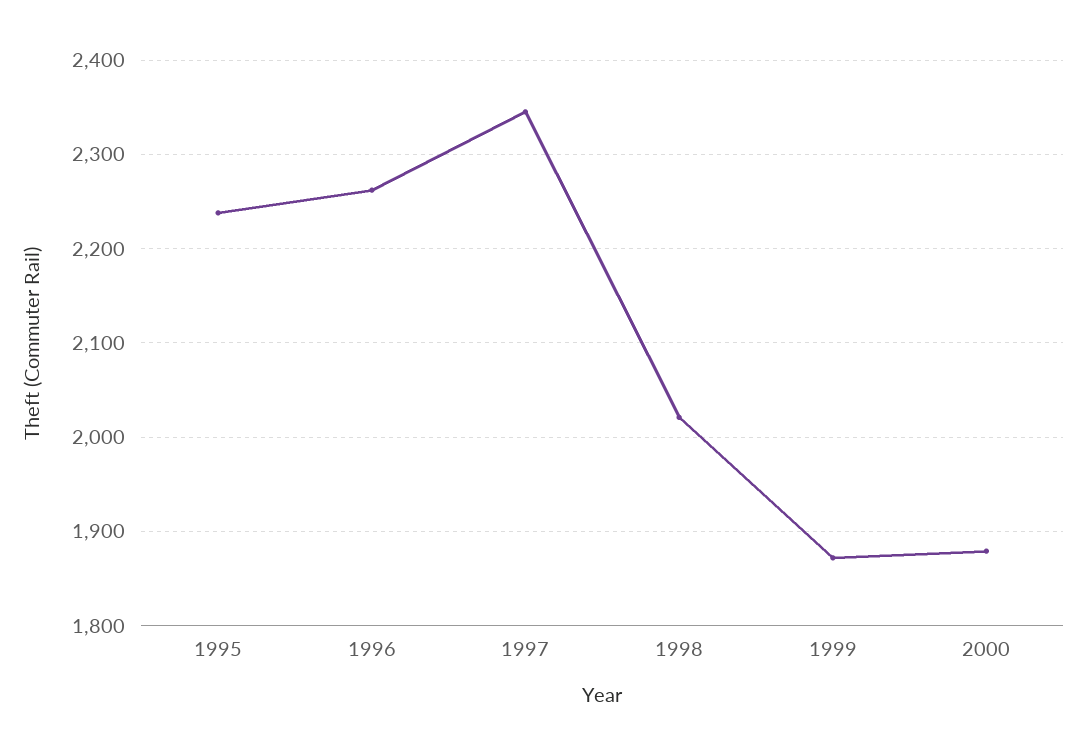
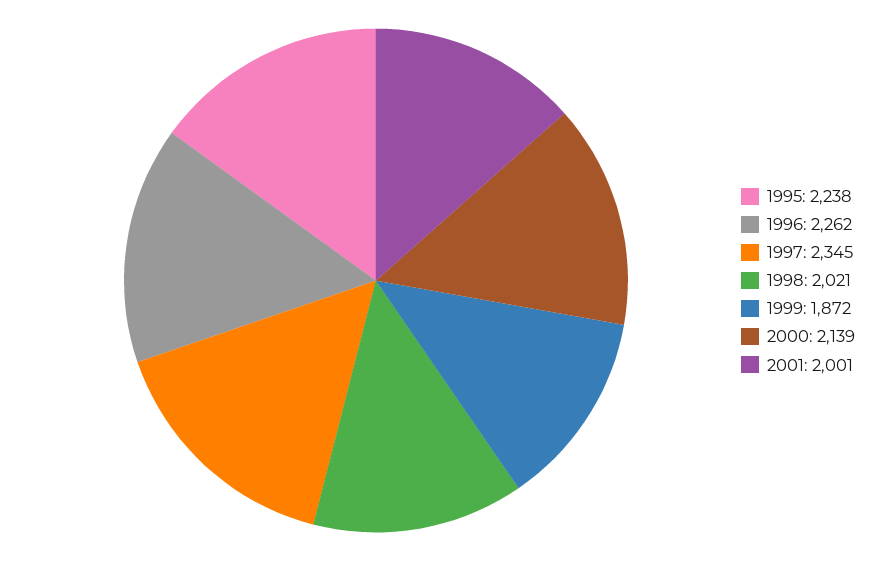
2000: 1880 -> 2139
2001: none -> 2001

